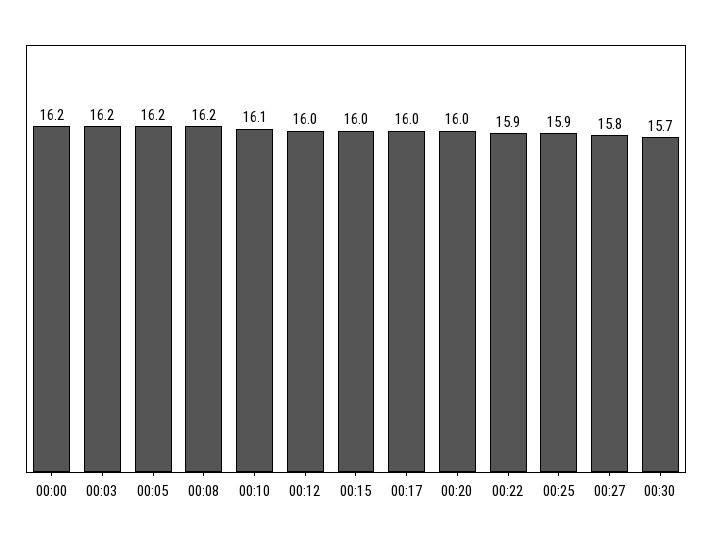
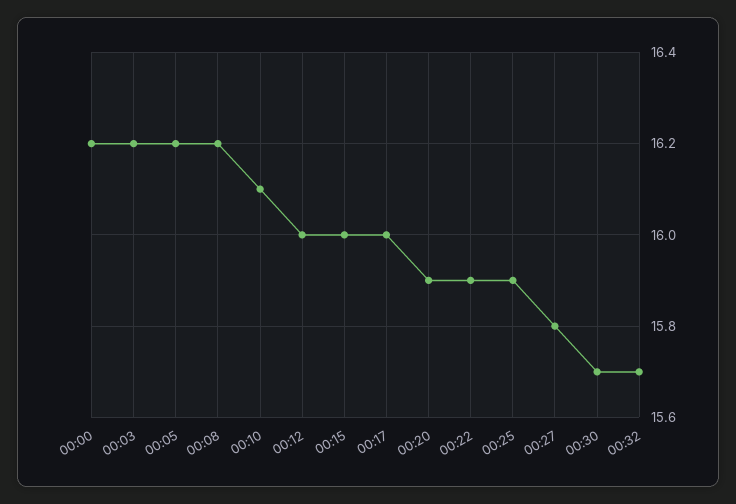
00:20: 16 -> 15.9
00:32: none -> 15.7

